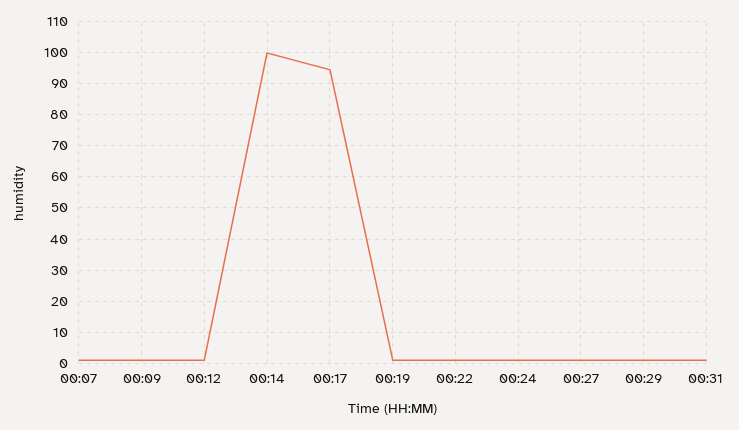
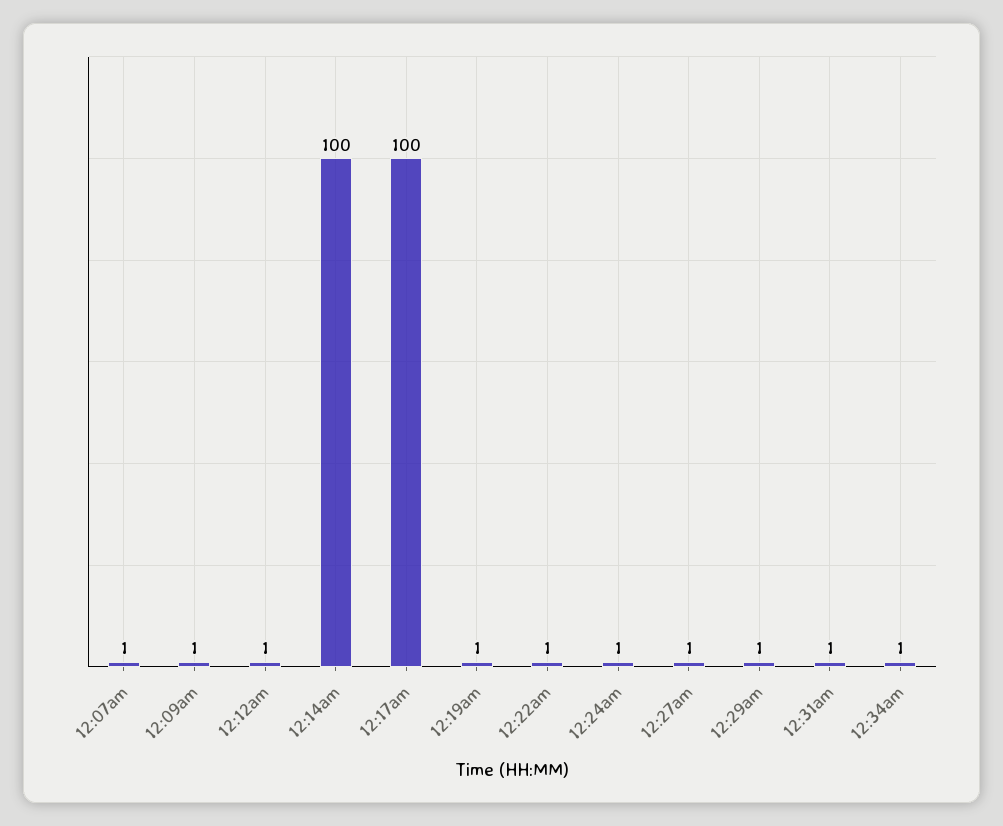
00:17: 94 -> 100
12:34am: none -> 1

